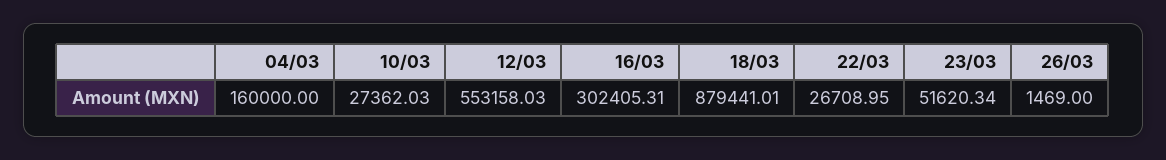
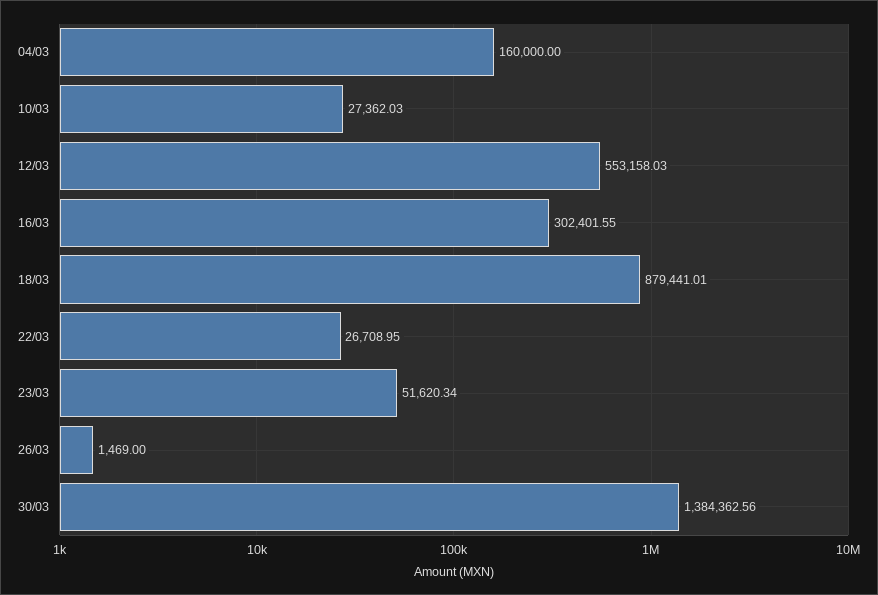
16/03: 302405.31 -> 302401.55
30/03: none -> 1384362.56

